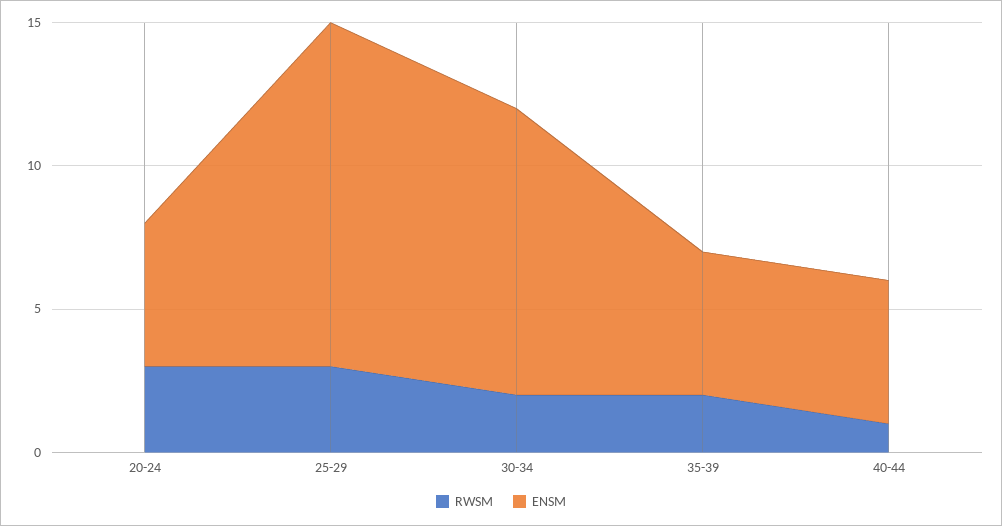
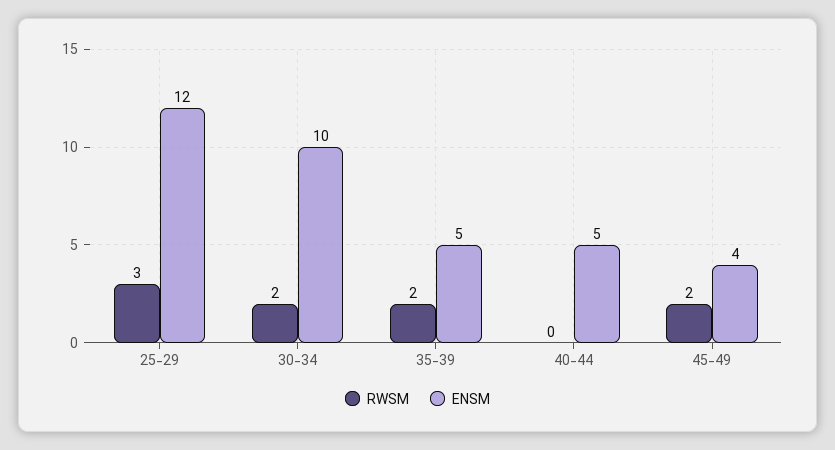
RWSM, 20-24: 3 -> none
ENSM, 20-24: 5 -> none
RWSM, 40-44: 1 -> 0
RWSM, 45-49: none -> 2
ENSM, 45-49: none -> 4

